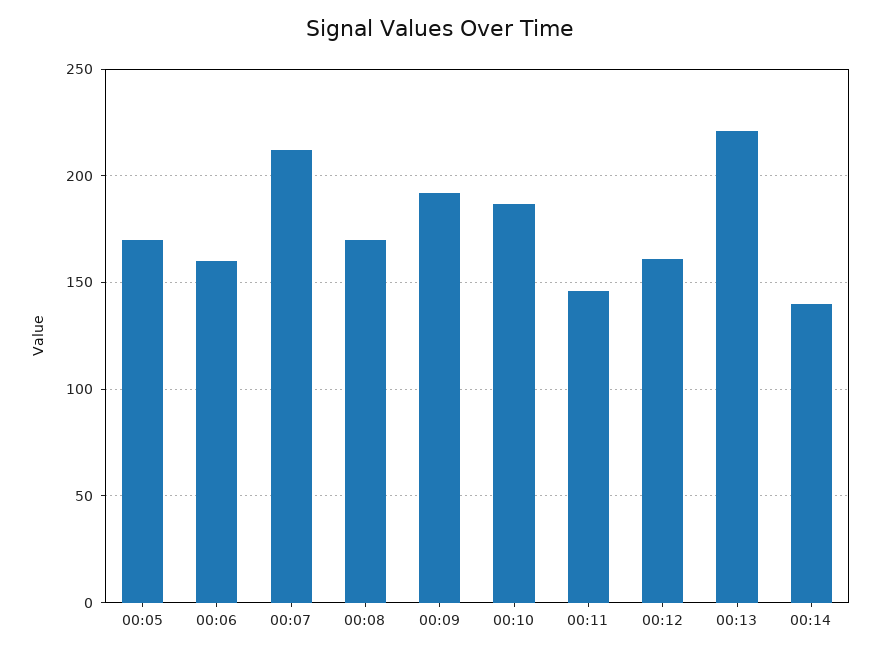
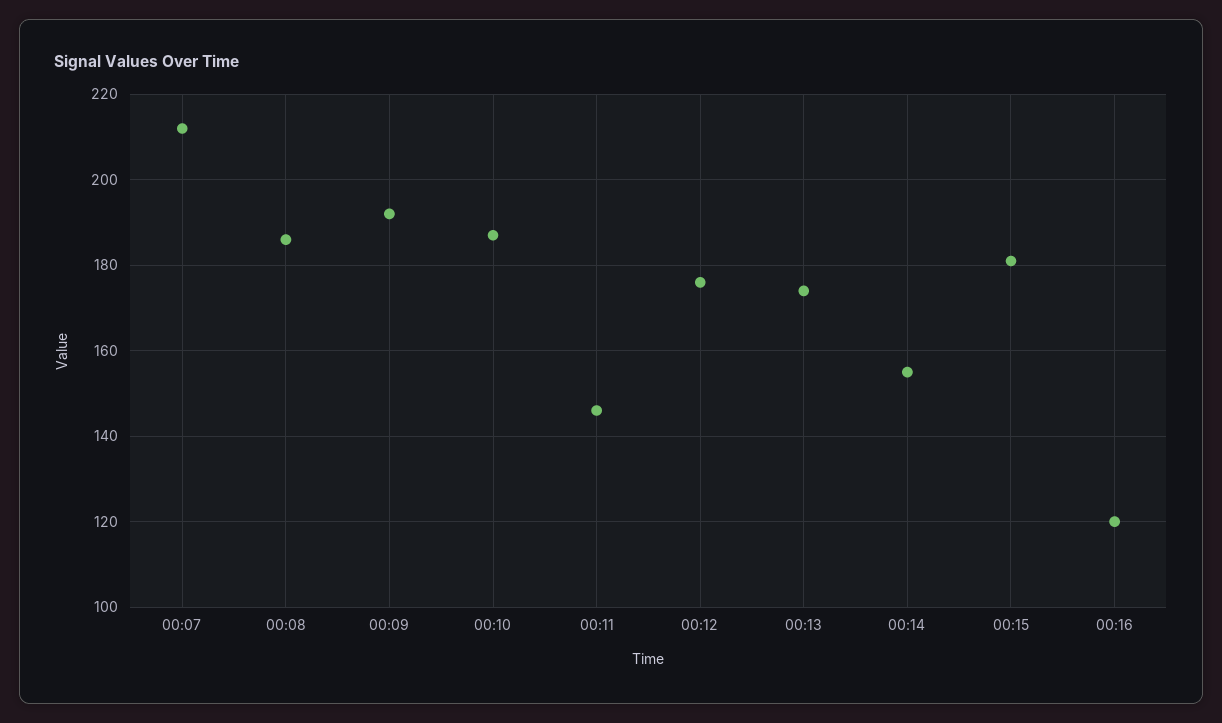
00:05: 170 -> none
00:06: 160 -> none
00:08: 170 -> 185
00:12: 160 -> 175
00:13: 220 -> 175
00:14: 140 -> 155
00:15: none -> 180
00:16: none -> 120

